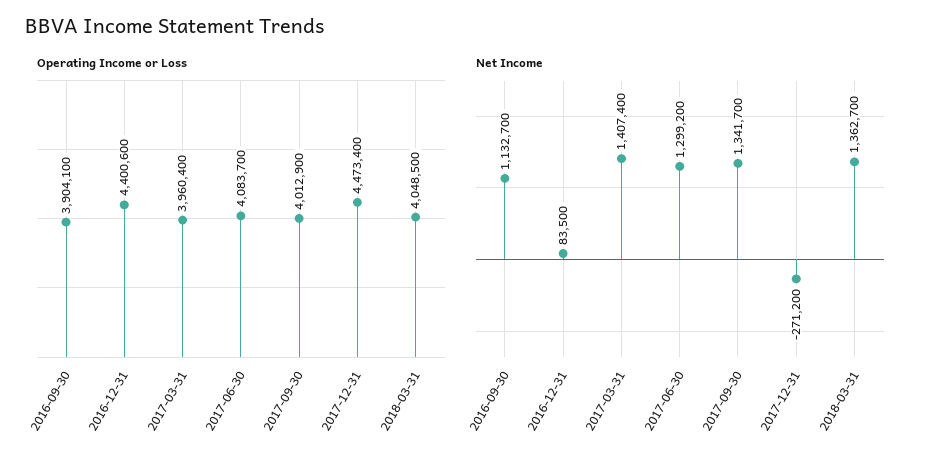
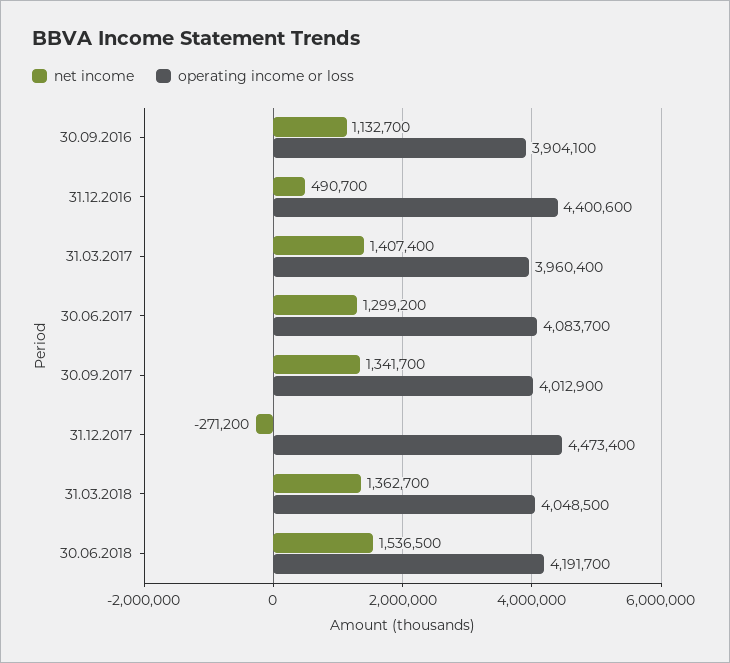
Net Income, 2016-12-31: 83500 -> 490700
Net Income, 30.06.2018: none -> 1536500
Operating Income or Loss, 30.06.2018: none -> 4191700

